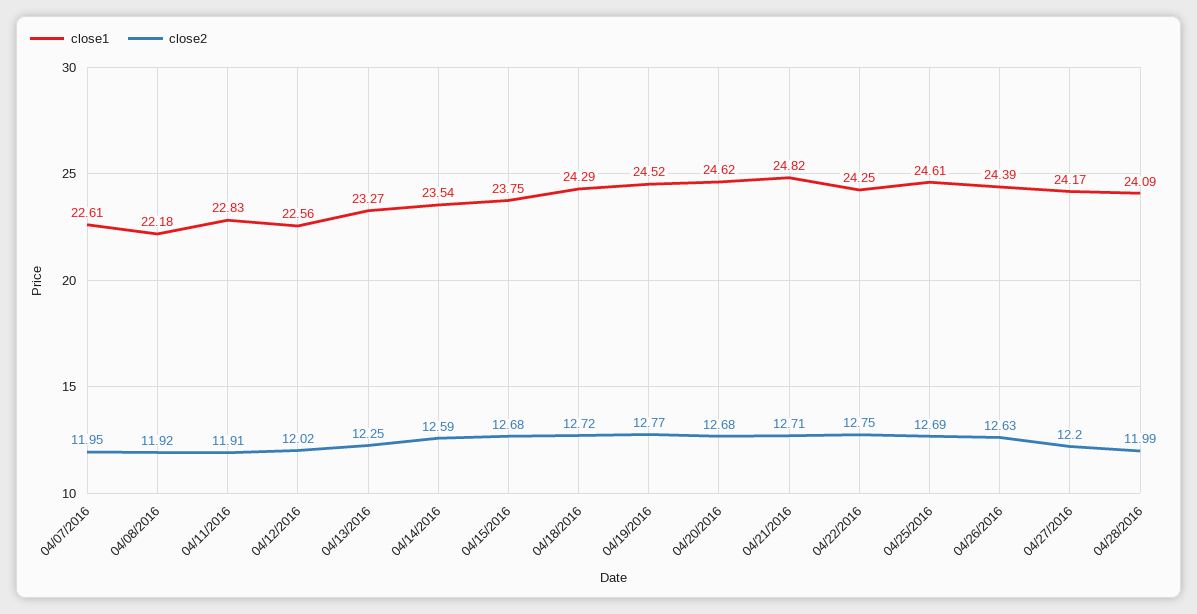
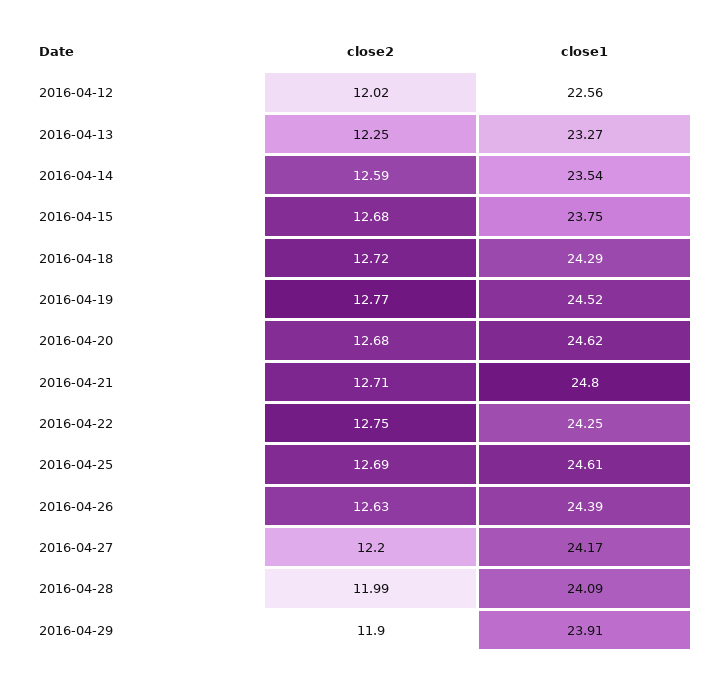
close1, 04/07/2016: 22.61 -> none
close2, 04/07/2016: 11.95 -> none
close1, 04/08/2016: 22.18 -> none
close2, 04/08/2016: 11.92 -> none
close1, 04/11/2016: 22.83 -> none
close2, 04/11/2016: 11.91 -> none
close1, 04/21/2016: 24.82 -> 24.8
close2, 2016-04-29: none -> 11.9
close1, 2016-04-29: none -> 23.91

